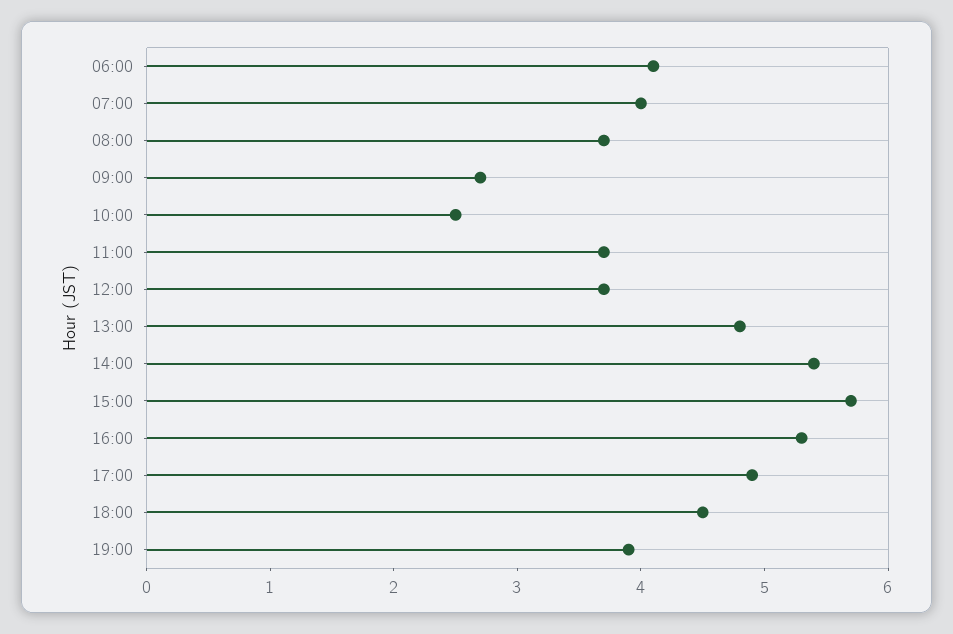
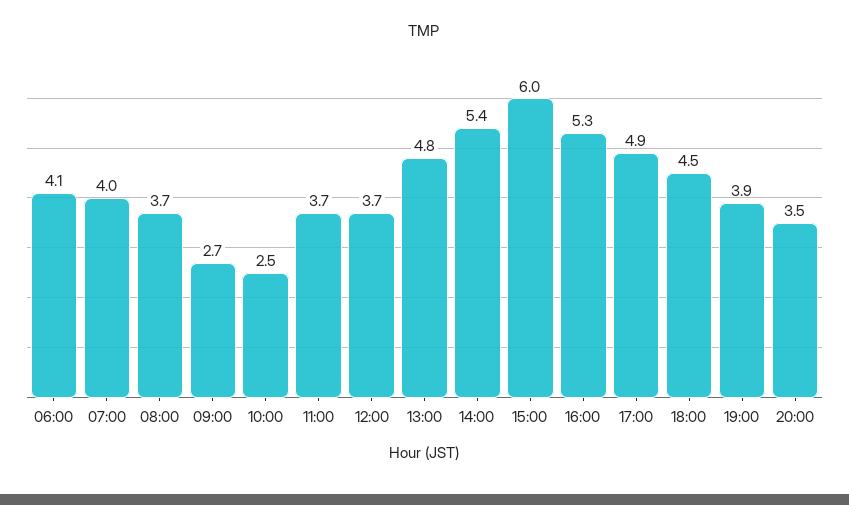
15:00: 5.7 -> 6
20:00: none -> 3.5

